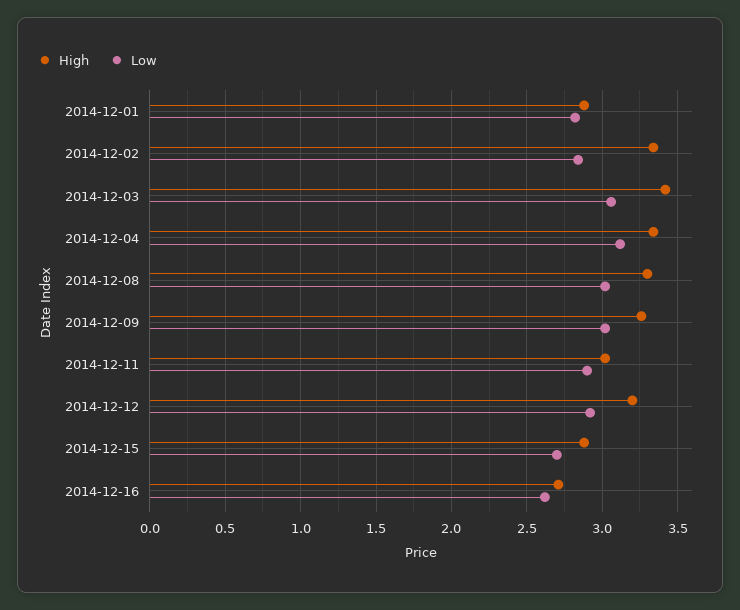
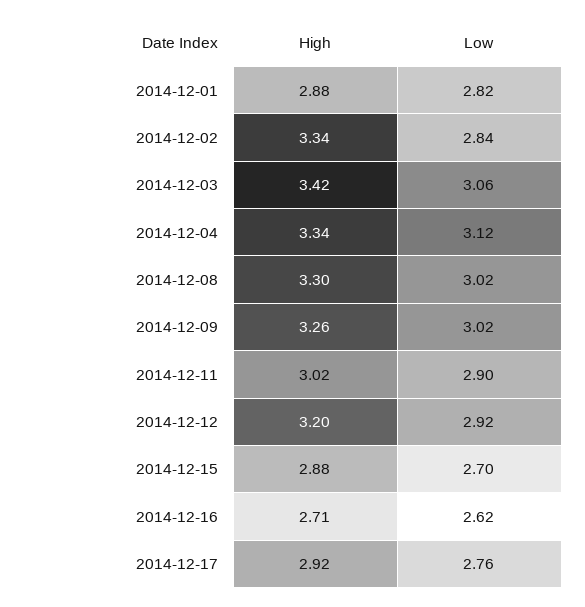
High, 2014-12-17: none -> 2.92
Low, 2014-12-17: none -> 2.76

